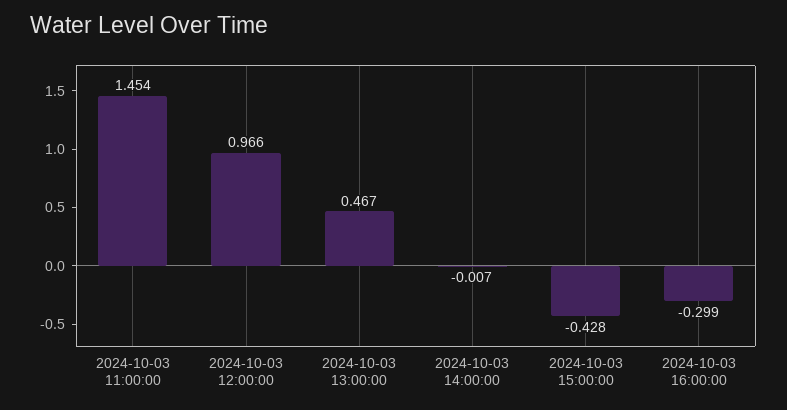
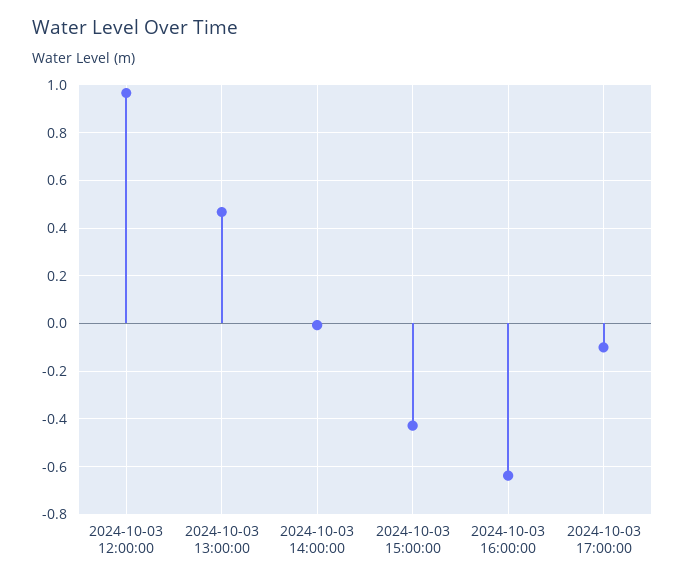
2024-10-03 11:00:00: 1.454 -> none
2024-10-03 16:00:00: -0.299 -> -0.65
2024-10-03 17:00:00: none -> -0.1

